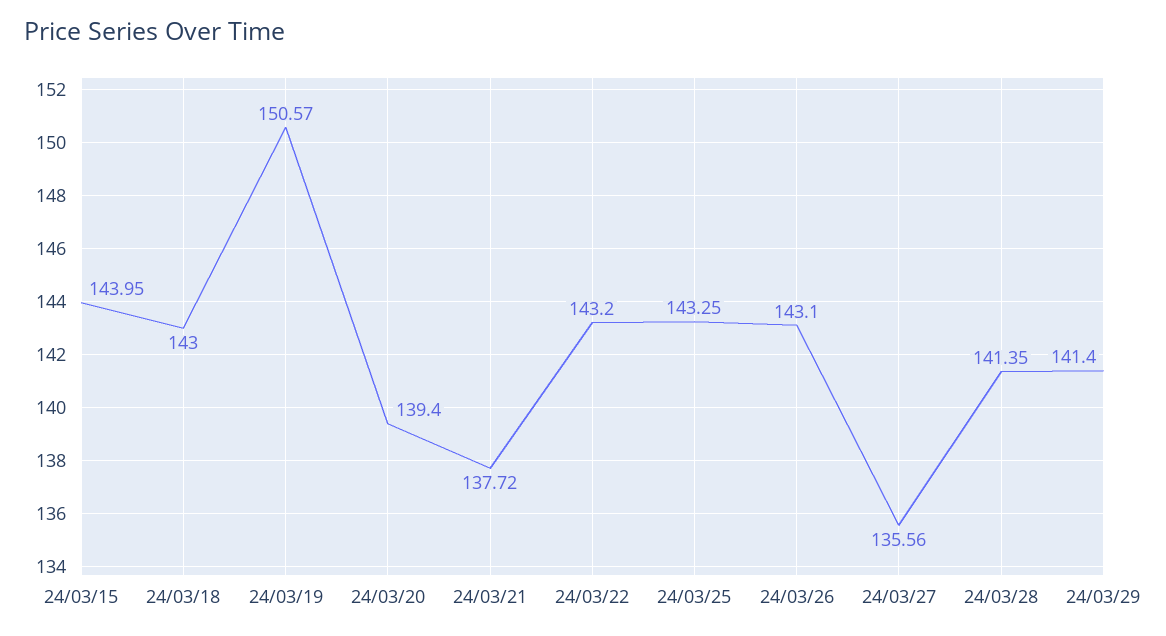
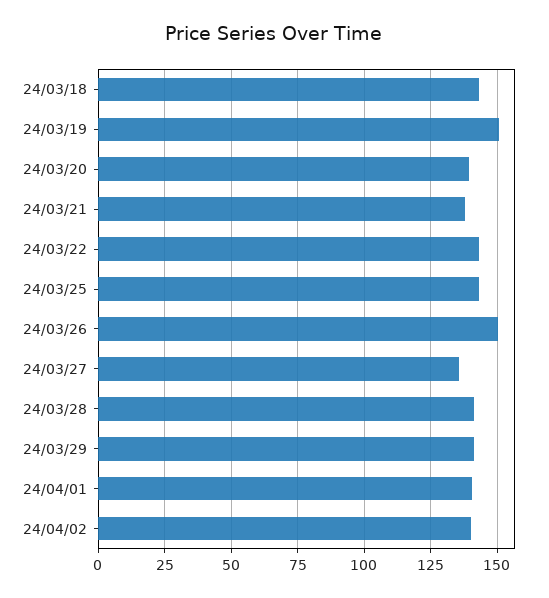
24/03/15: 143.95 -> none
24/03/26: 143.1 -> 150
24/04/01: none -> 140
24/04/02: none -> 140

